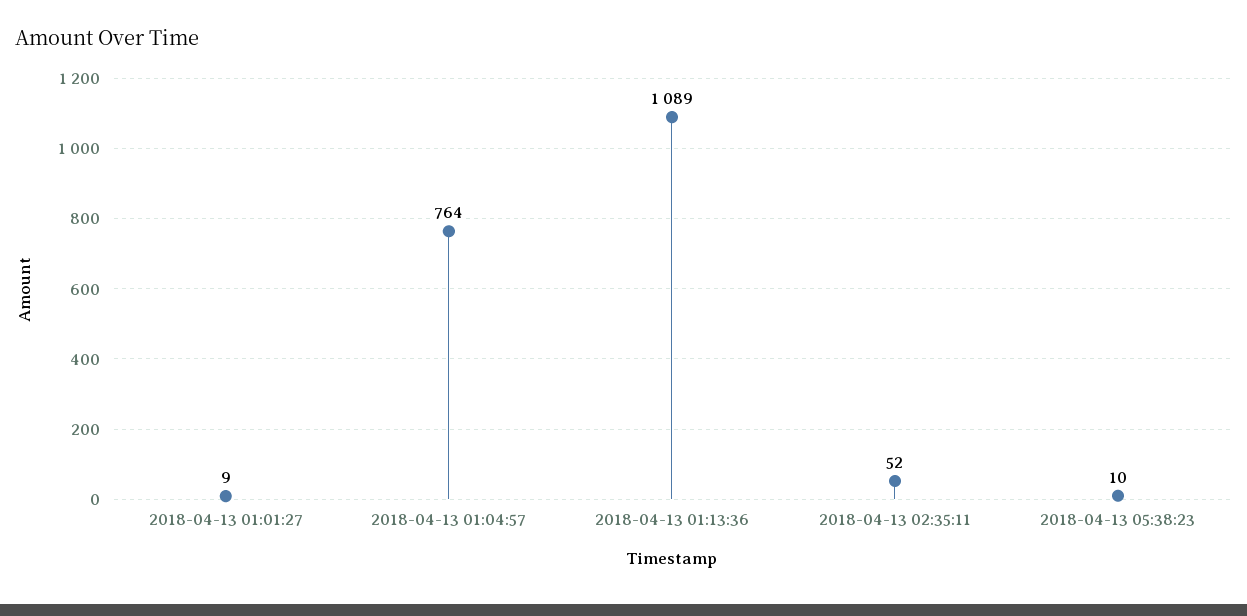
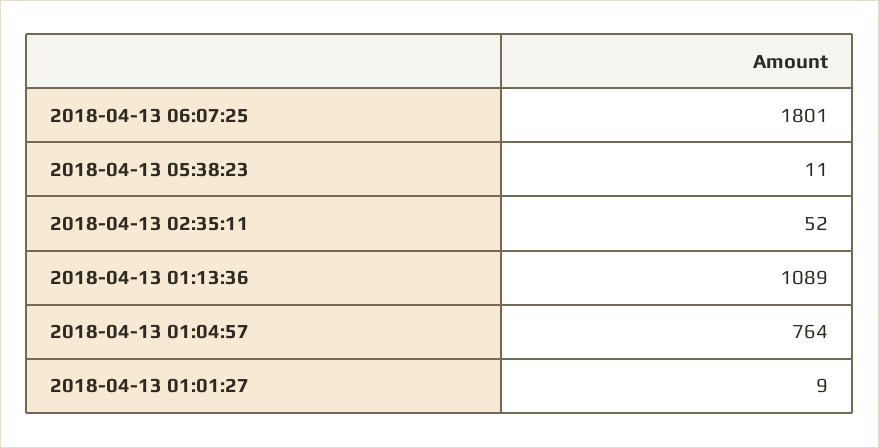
2018-04-13 05:38:23: 10 -> 11
2018-04-13 06:07:25: none -> 1801

